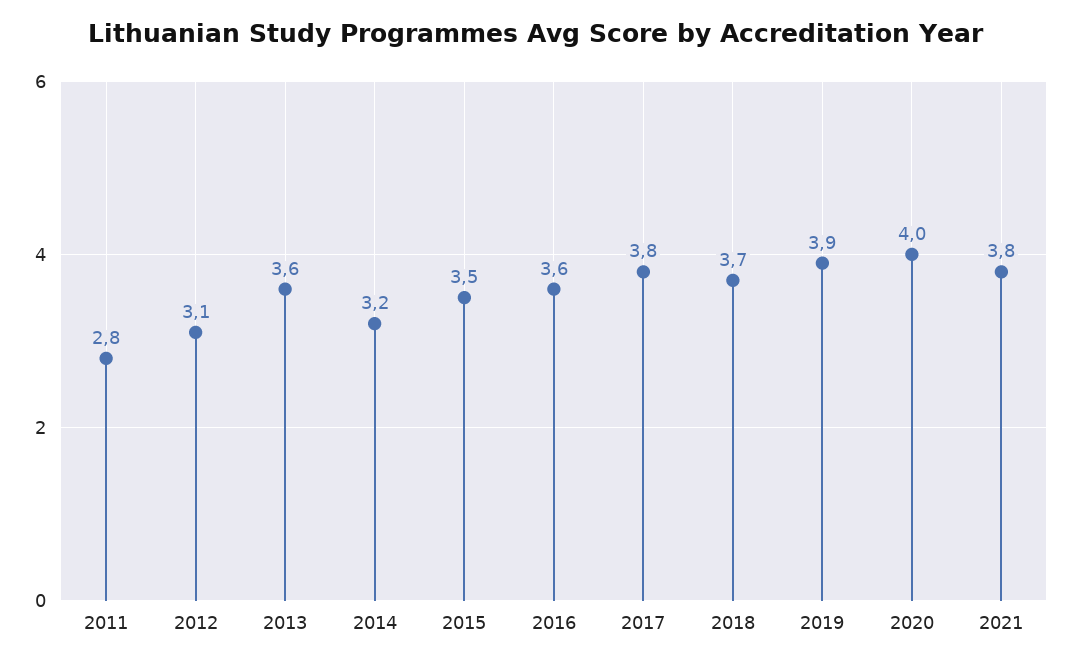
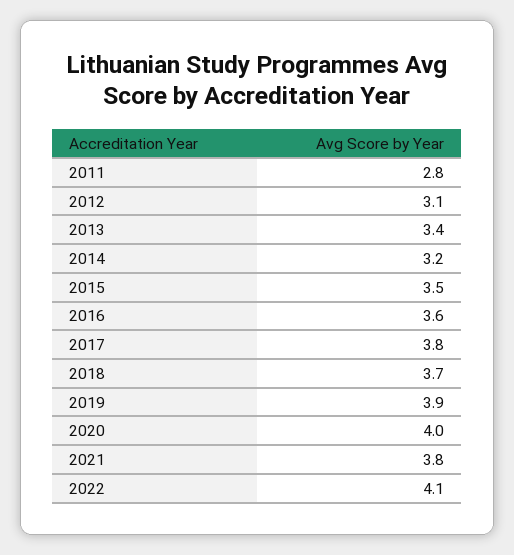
2013: 3.6 -> 3.4
2022: none -> 4.1

